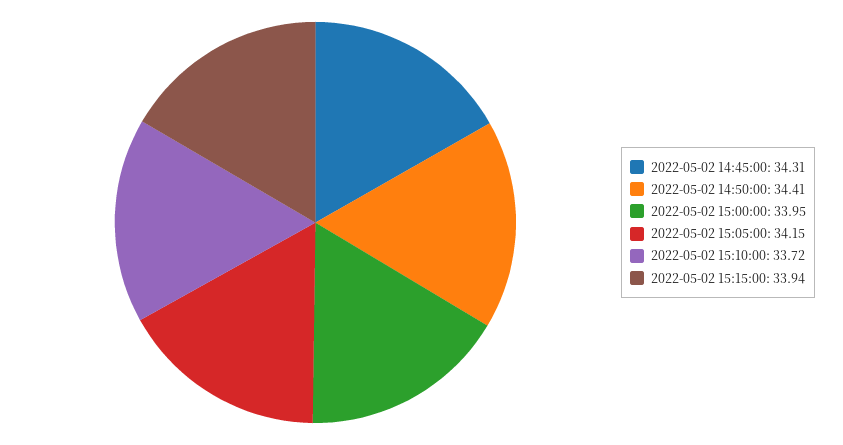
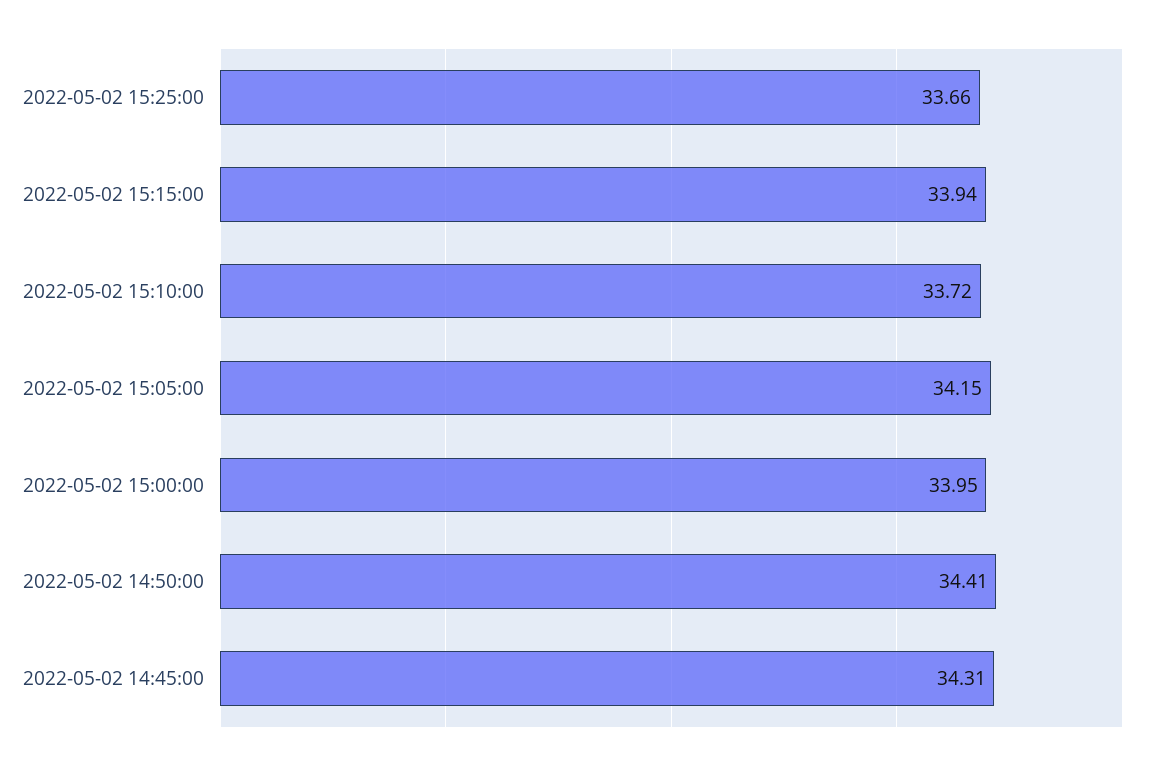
2022-05-02 15:25:00: none -> 33.66

